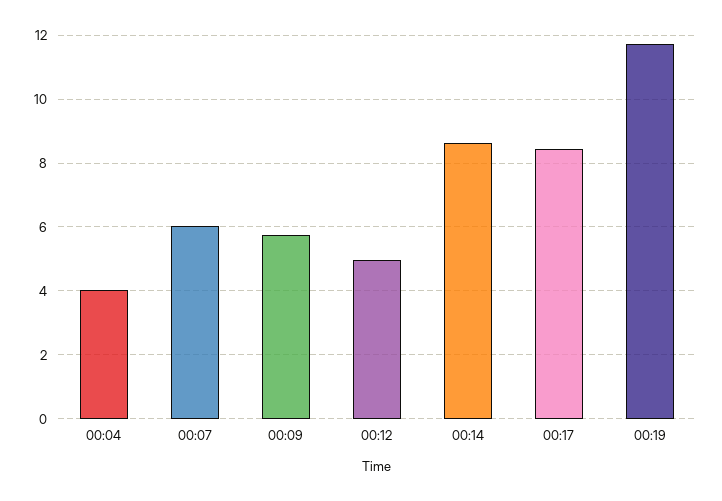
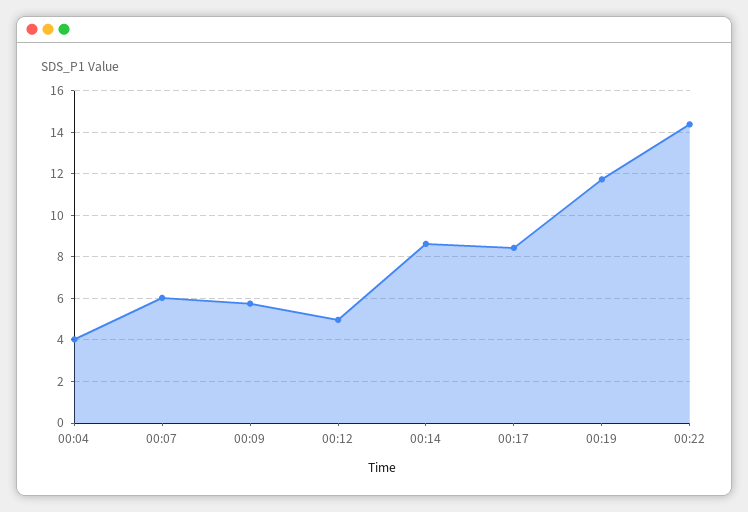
00:22: none -> 14.5

